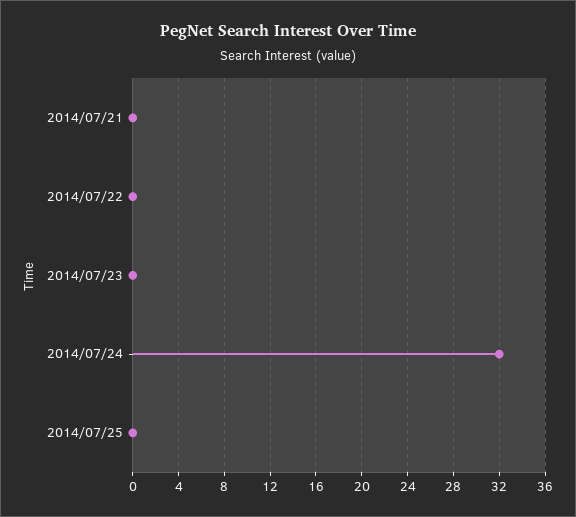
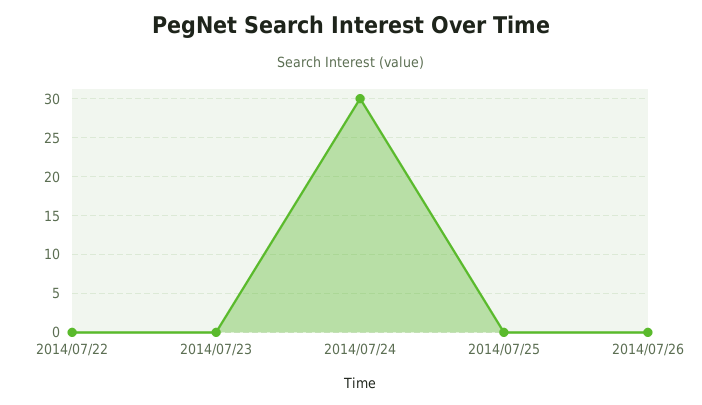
2014/07/21: 0 -> none
2014/07/24: 32 -> 30
2014/07/26: none -> 0

